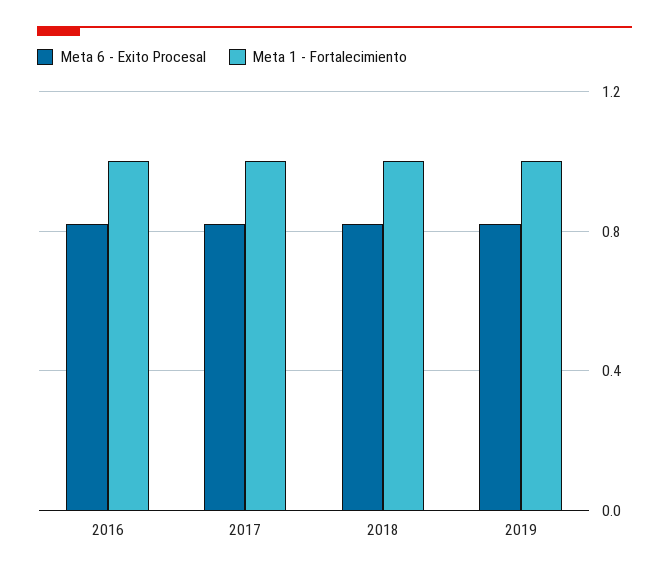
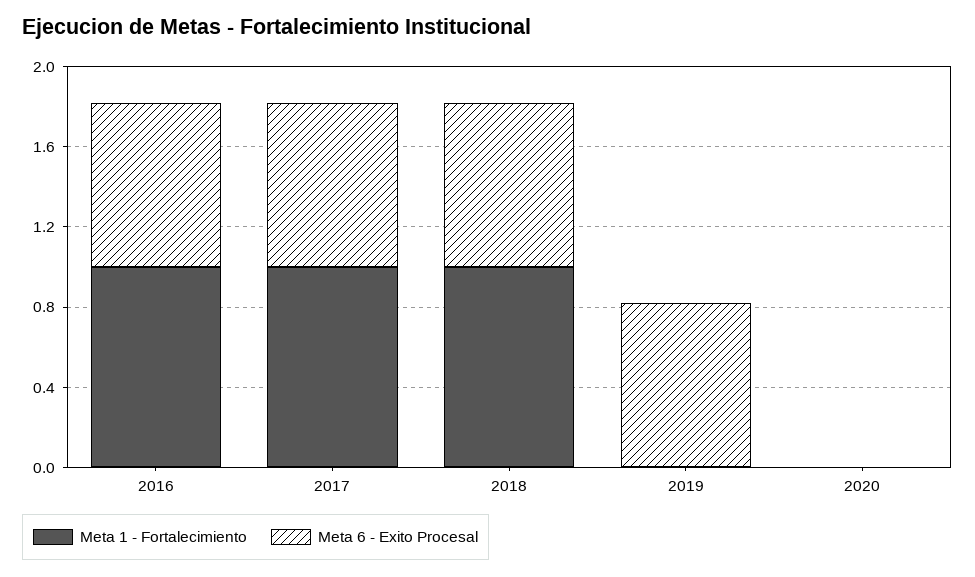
Meta 1 - Fortalecimiento, 2019: 1 -> 0
Meta 1 - Fortalecimiento, 2020: none -> 0
Meta 6 - Exito Procesal, 2020: none -> 0

